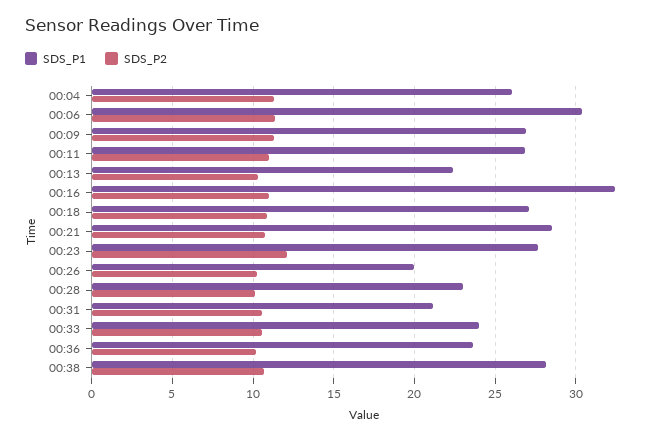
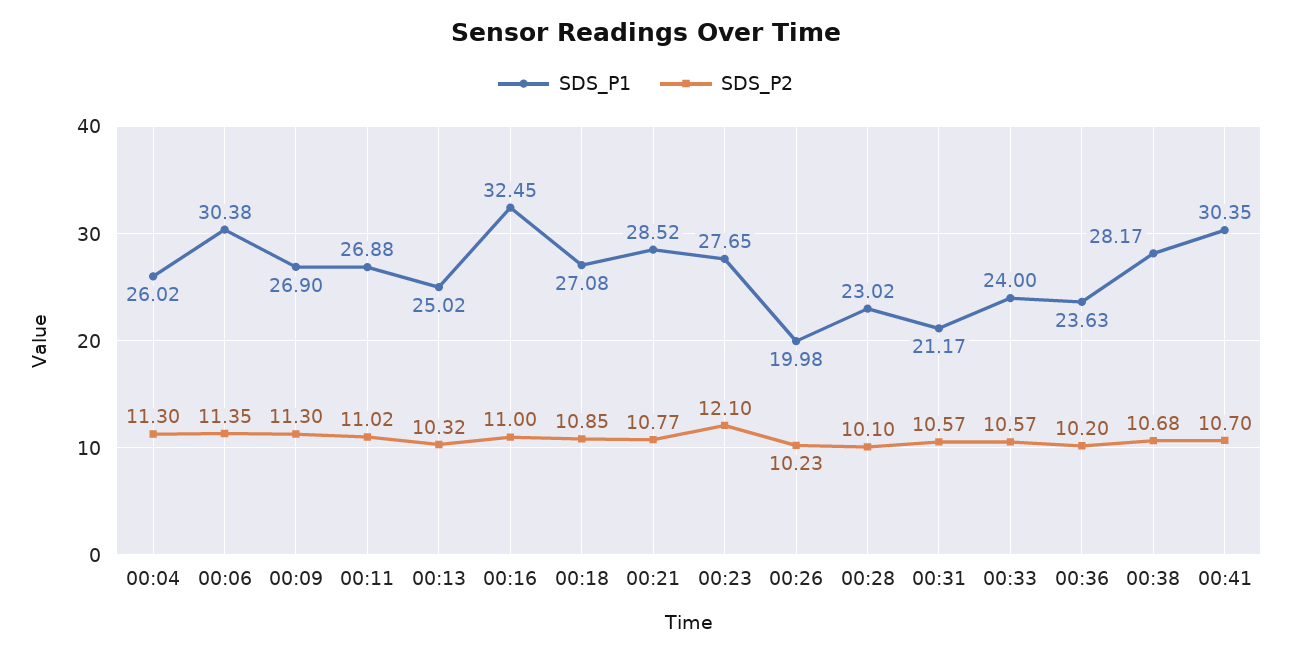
SDS_P1, 00:13: 22.5 -> 25.02
SDS_P1, 00:41: none -> 30.35
SDS_P2, 00:41: none -> 10.7

